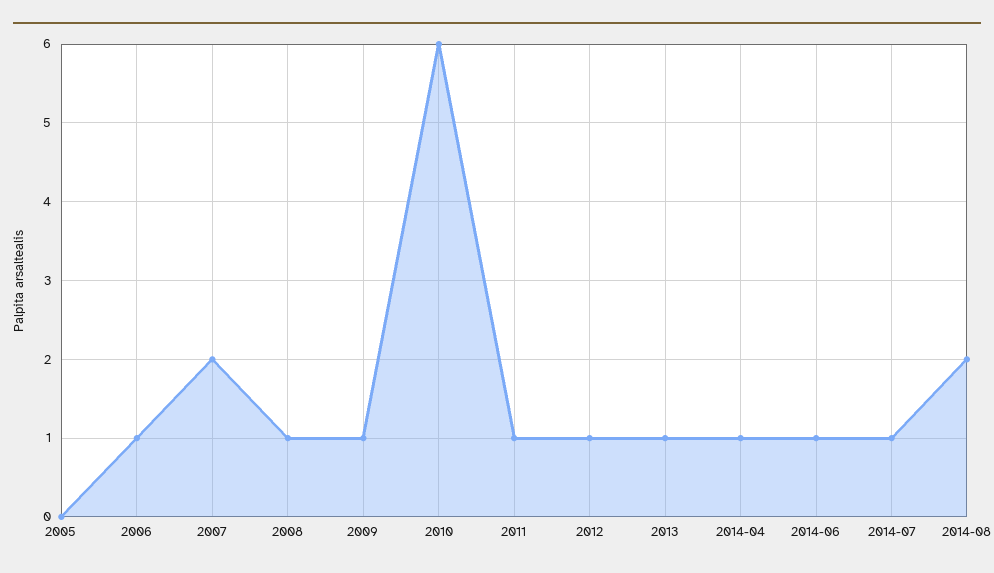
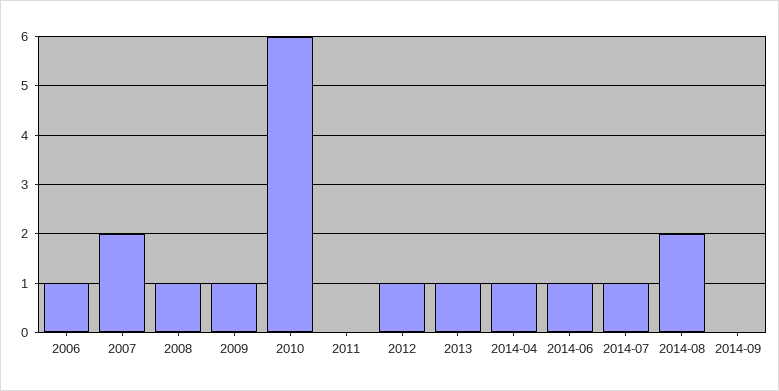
2005: 0 -> none
2011: 1 -> 0
2014-09: none -> 0

